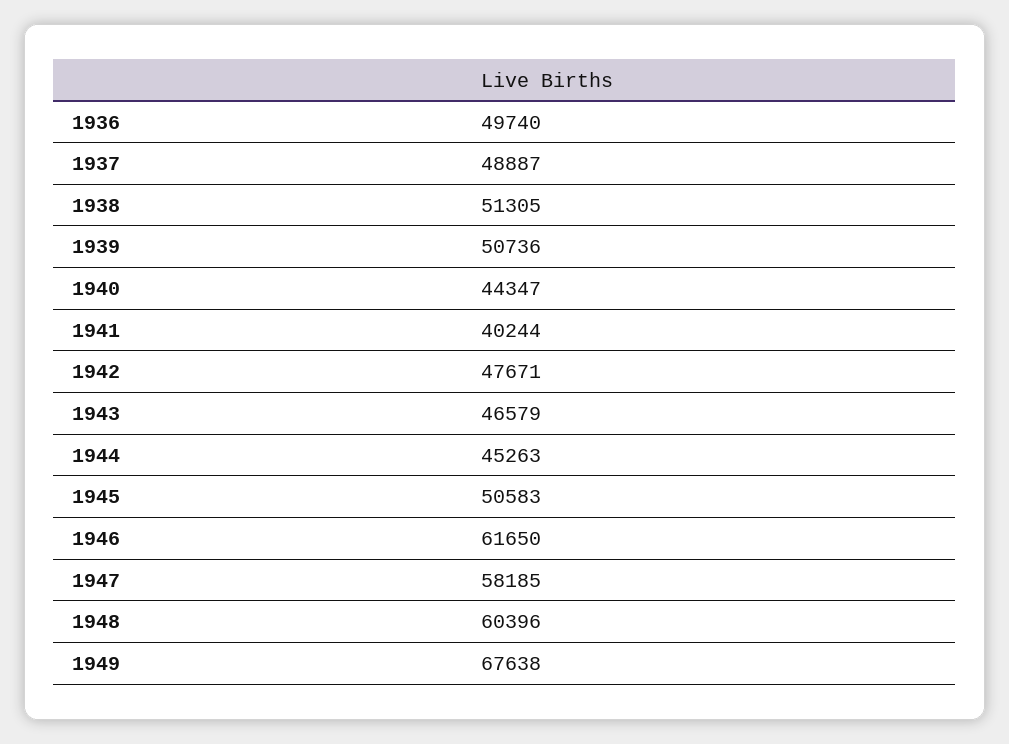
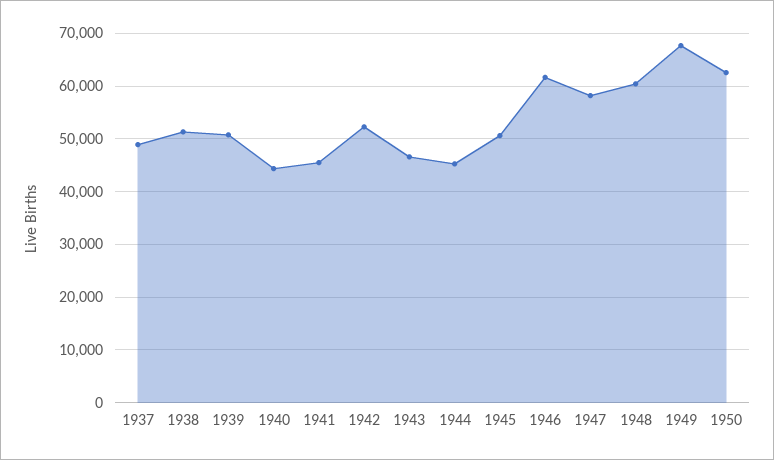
1936: 49740 -> none
1941: 40244 -> 46000
1942: 47671 -> 52000
1950: none -> 62000

